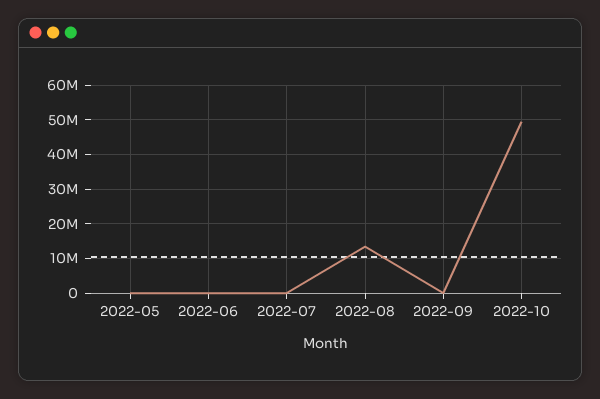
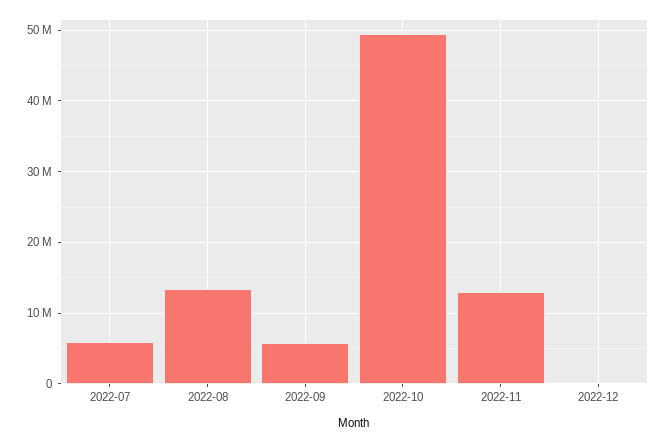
2022-05: 0 -> none
2022-06: 0 -> none
2022-07: 0 -> 6000000
2022-09: 0 -> 6000000
2022-11: none -> 13000000
2022-12: none -> 0

